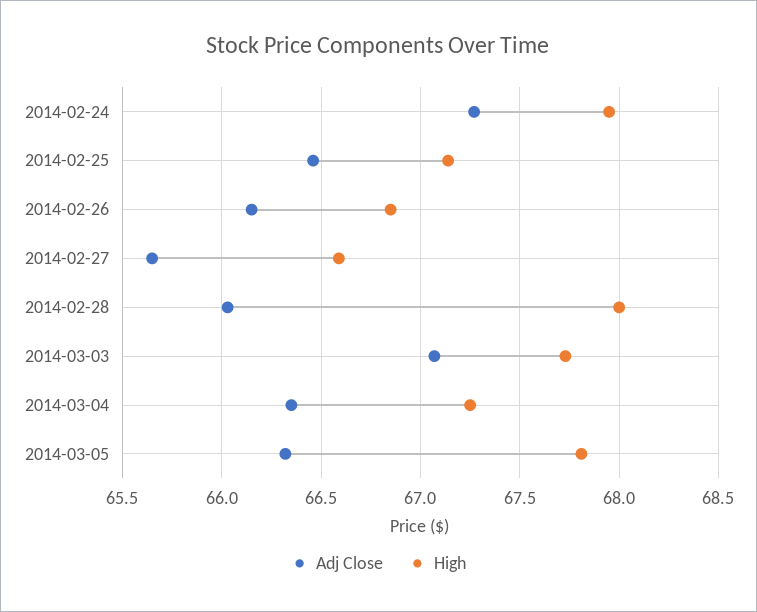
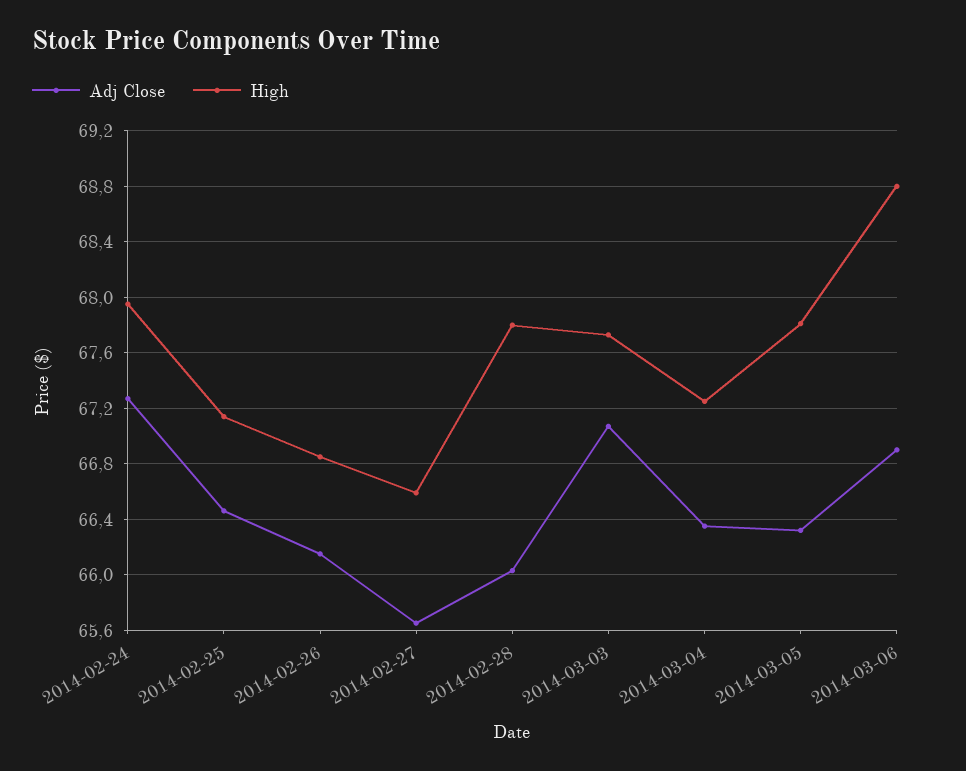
High, 2014-02-28: 68 -> 67.8
Adj Close, 2014-03-06: none -> 66.9
High, 2014-03-06: none -> 68.8

